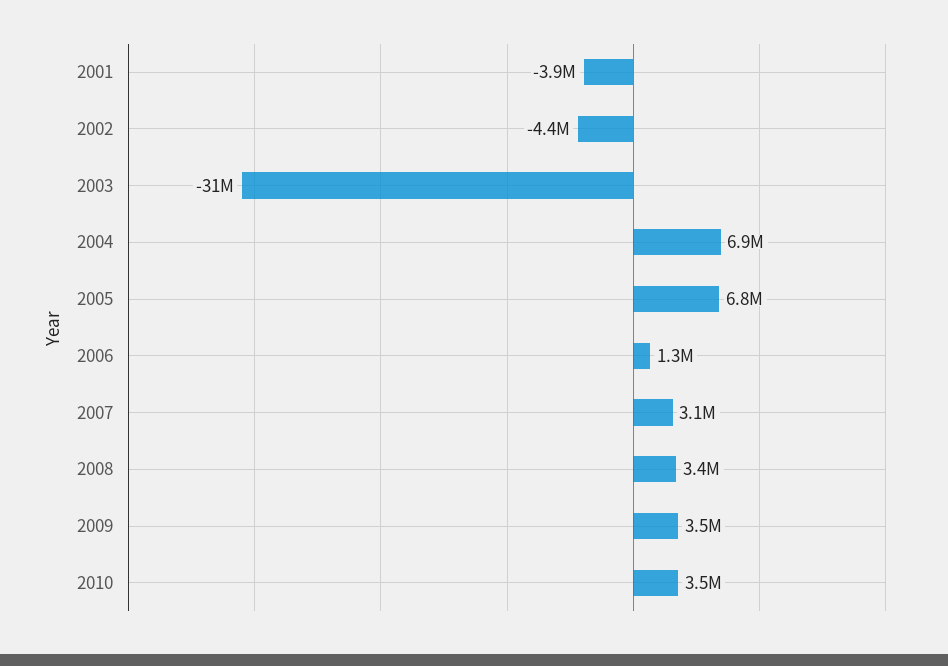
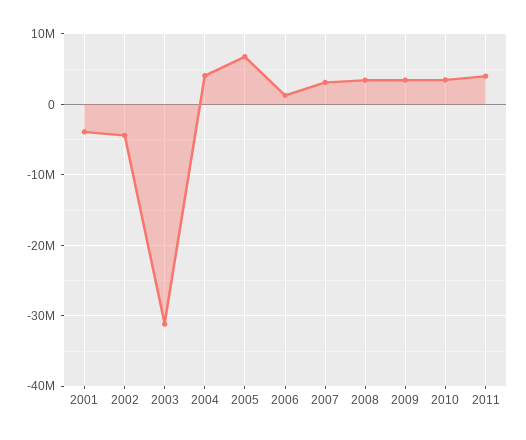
2004: 6900000 -> 4000000
2011: none -> 4000000

